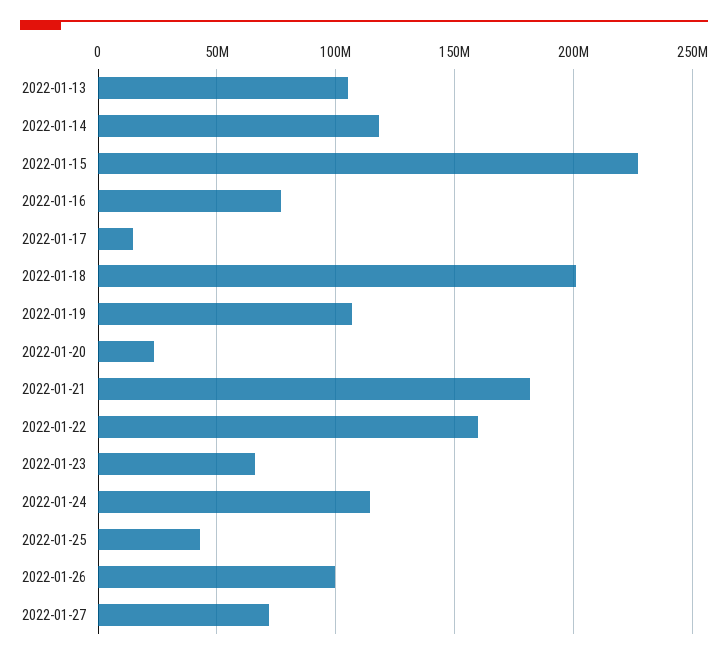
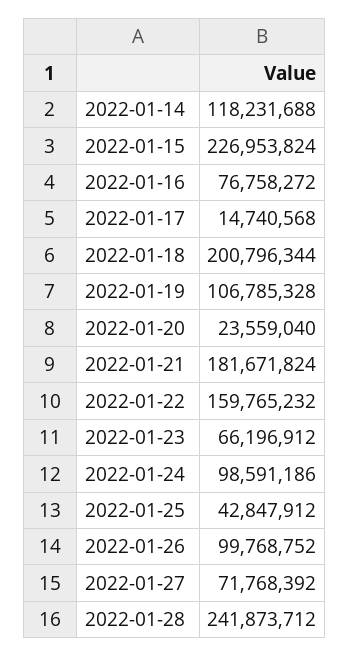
2022-01-13: 105000000 -> none
2022-01-24: 115000000 -> 98591186
2022-01-28: none -> 241873712

